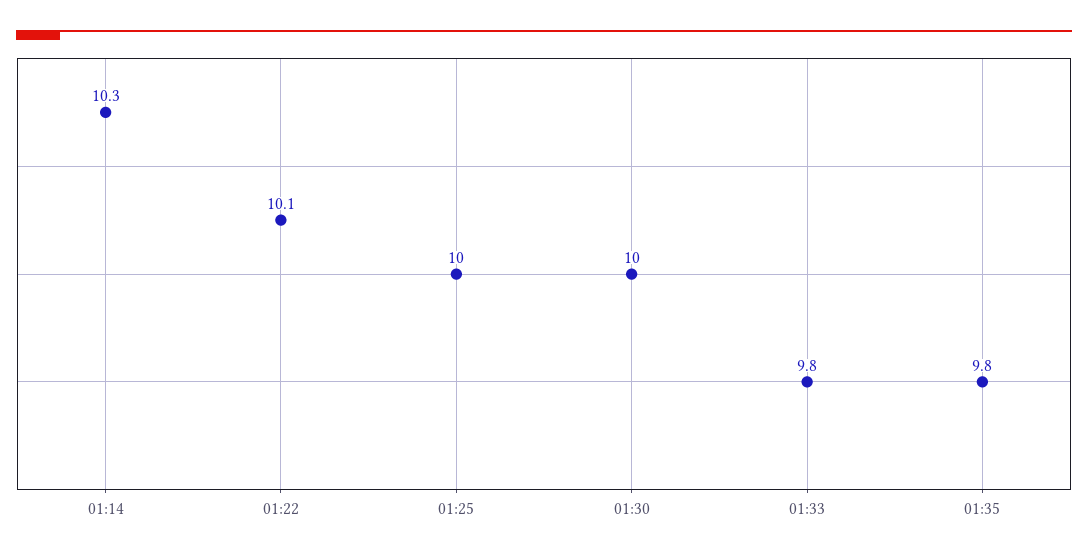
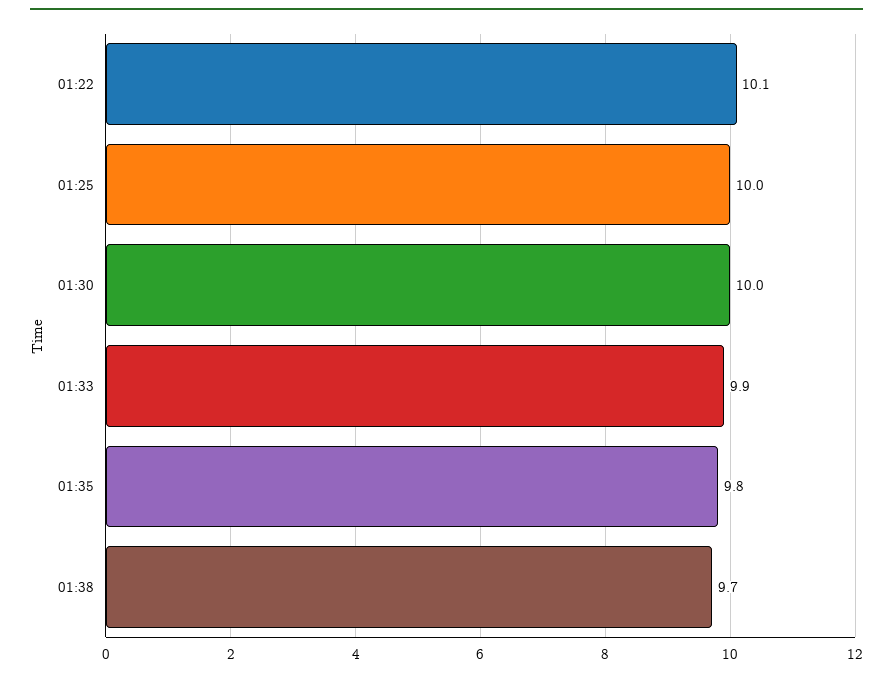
01:14: 10.3 -> none
01:33: 9.8 -> 9.9
01:38: none -> 9.7

